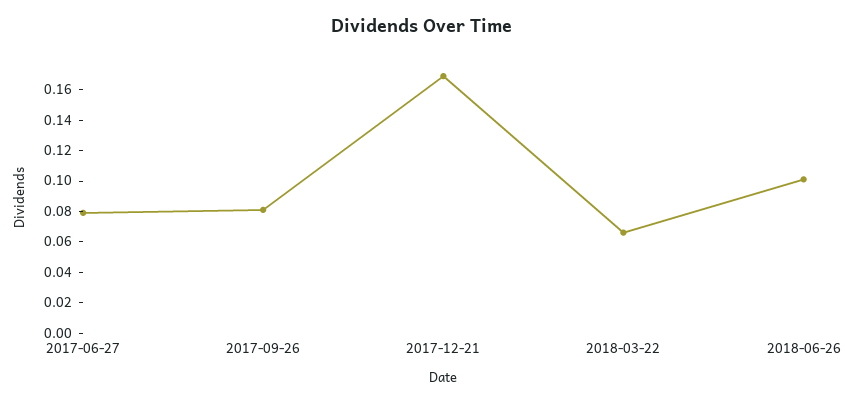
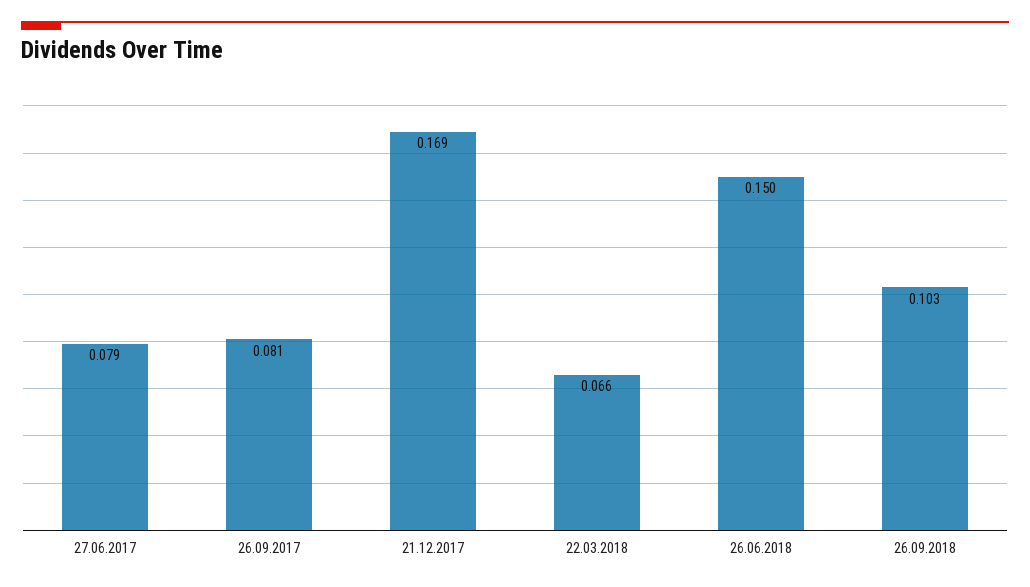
2018-06-26: 0.1 -> 0.15
26.09.2018: none -> 0.103

